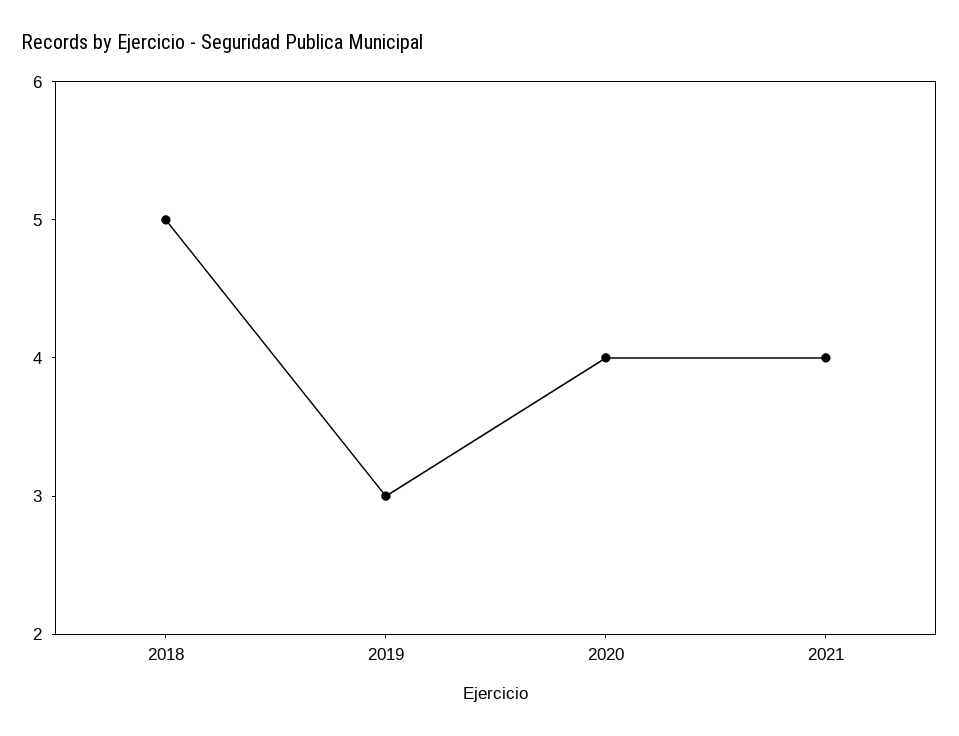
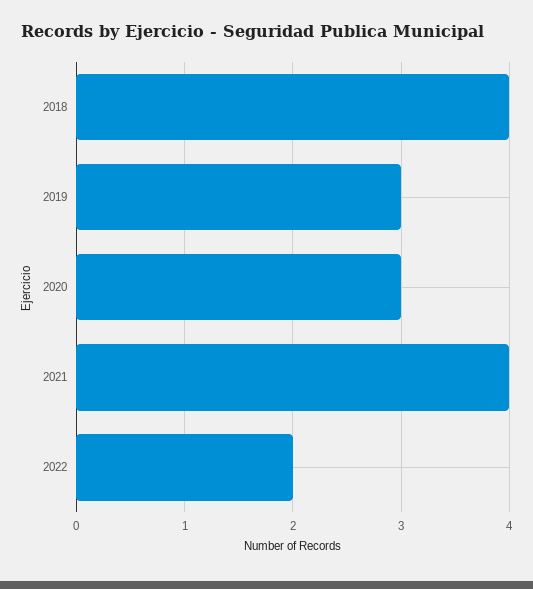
2018: 5 -> 4
2020: 4 -> 3
2022: none -> 2

